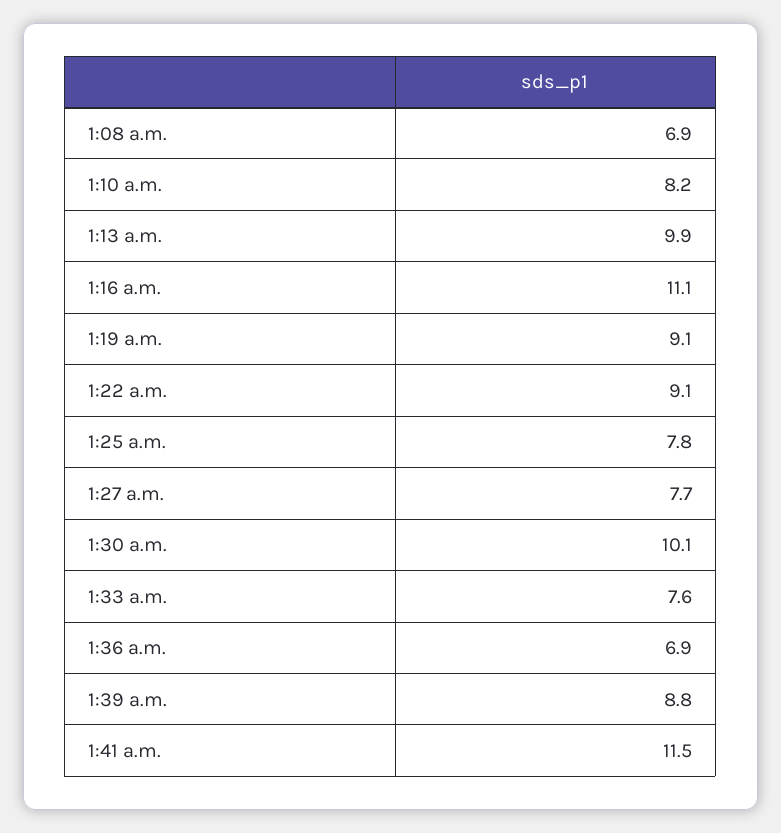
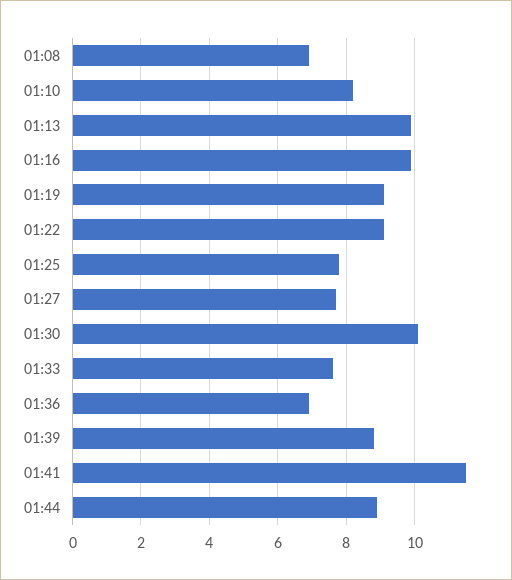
1:16 a.m.: 11.1 -> 10
01:44: none -> 9

